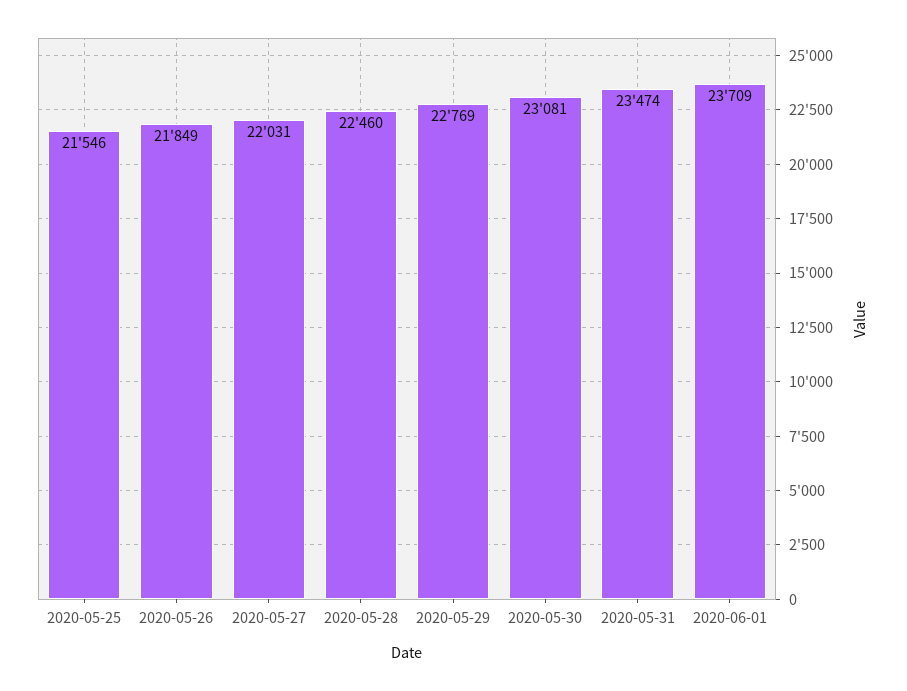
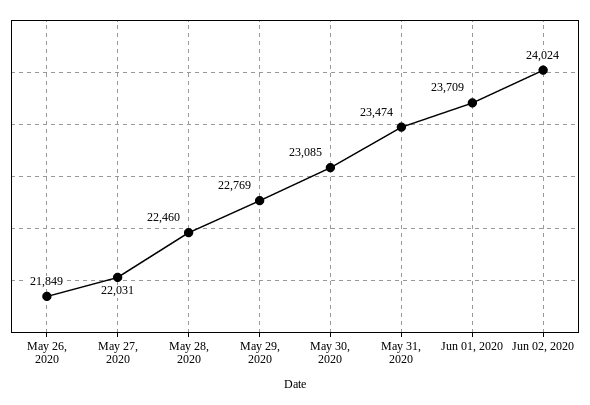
2020-05-25: 21546 -> none
2020-05-30: 23081 -> 23085
Jun 02, 2020: none -> 24024

